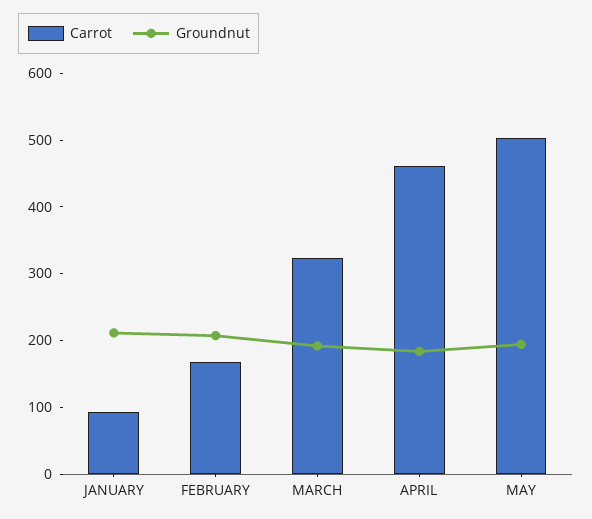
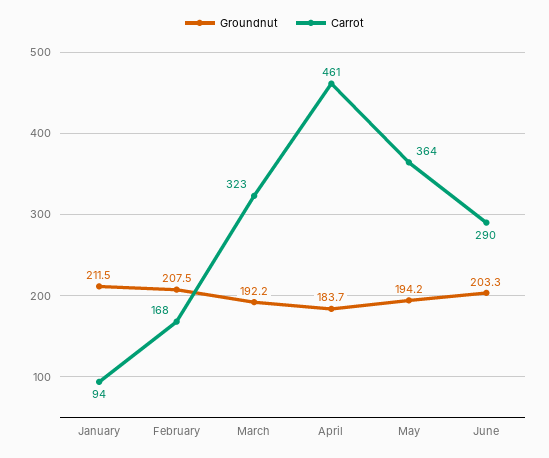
Carrot, MAY: 500 -> 364
Groundnut, June: none -> 203.3
Carrot, June: none -> 290

